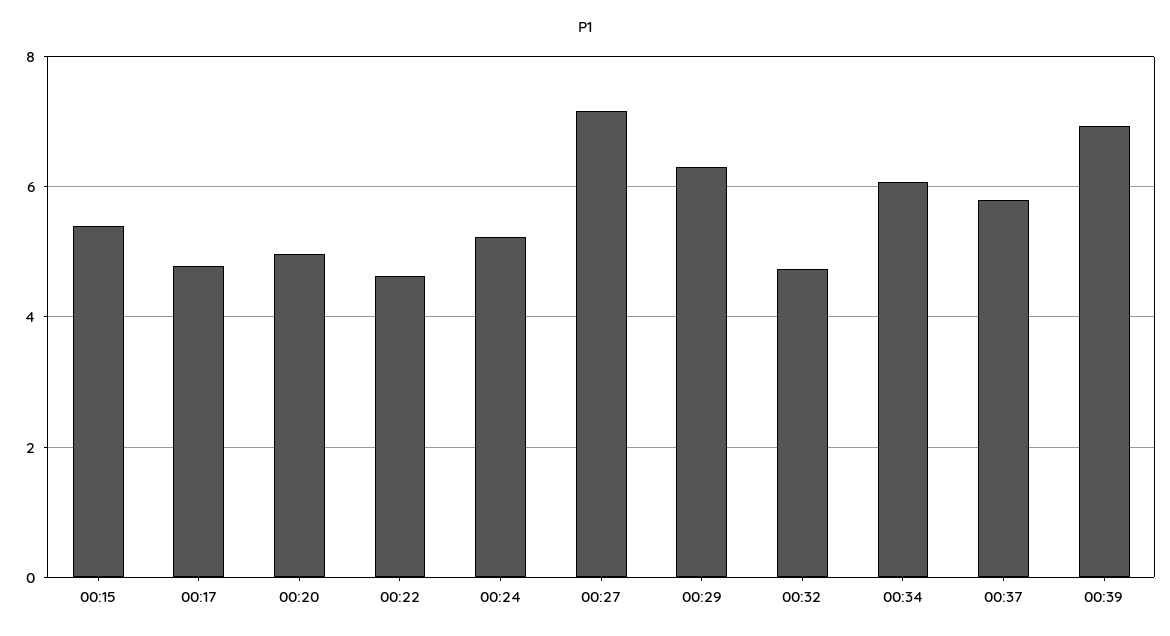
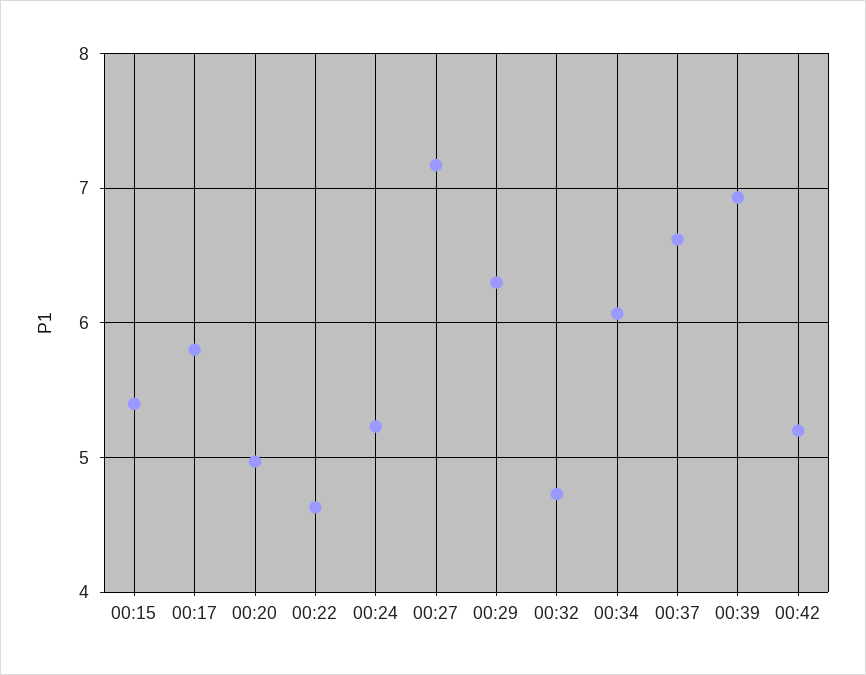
00:17: 4.8 -> 5.8
00:37: 5.8 -> 6.6
00:42: none -> 5.2

